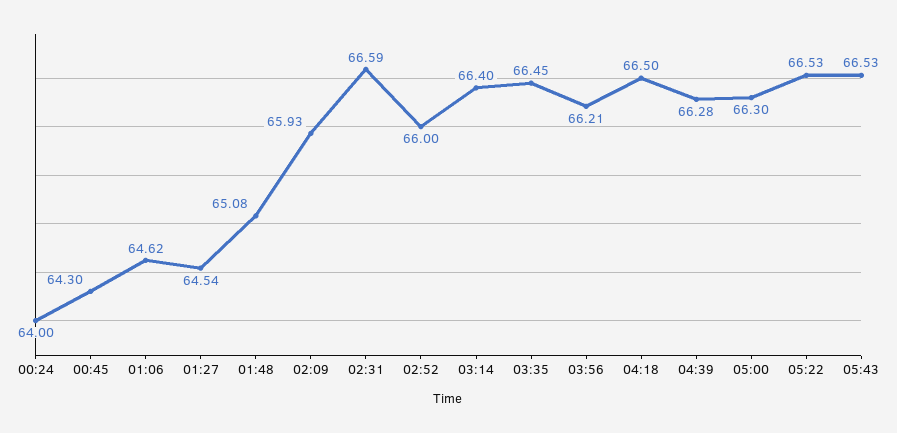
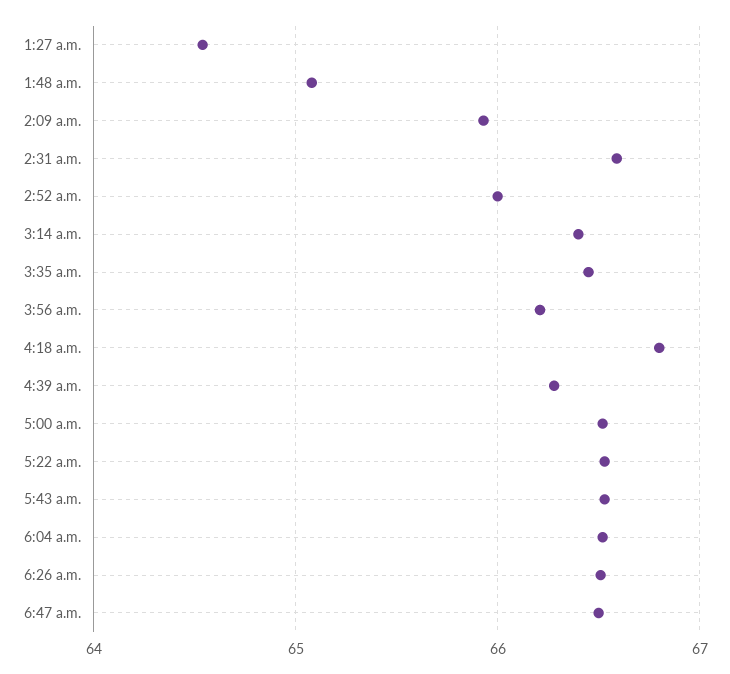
00:24: 64 -> none
00:45: 64.3 -> none
01:06: 64.62 -> none
04:18: 66.5 -> 66.8
05:00: 66.3 -> 66.5
6:04 a.m.: none -> 66.5
6:26 a.m.: none -> 66.5
6:47 a.m.: none -> 66.5

